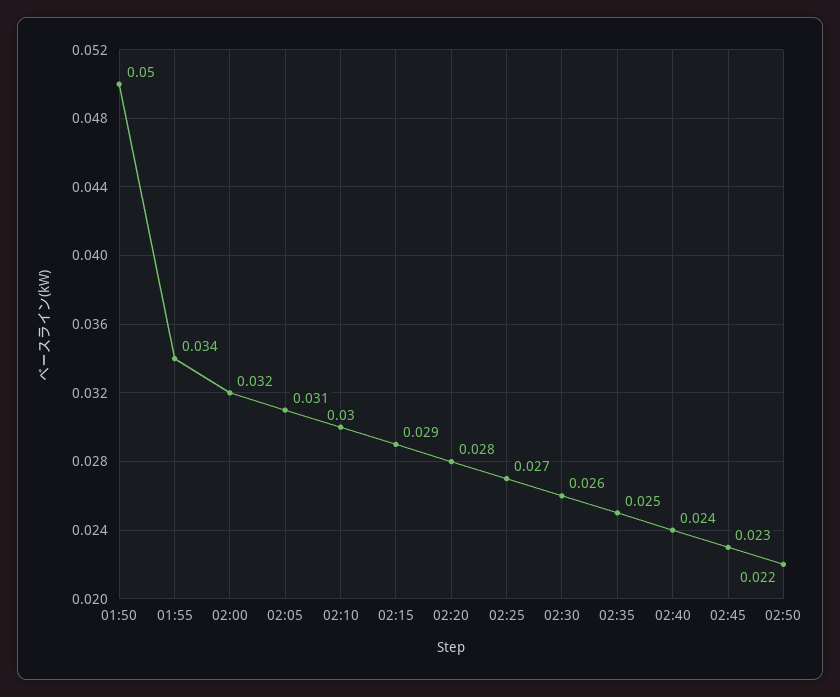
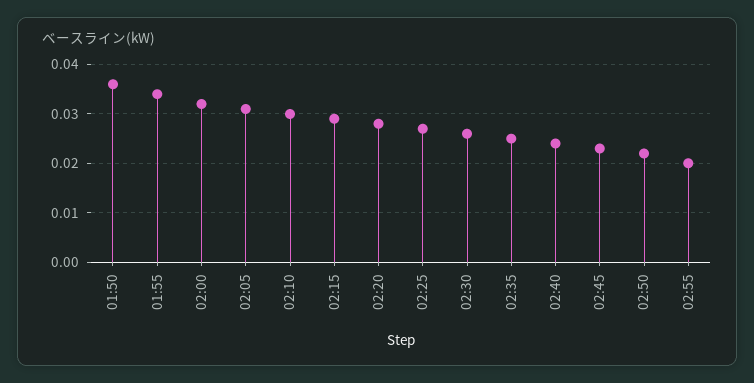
01:50: 0.05 -> 0.035
02:55: none -> 0.02

